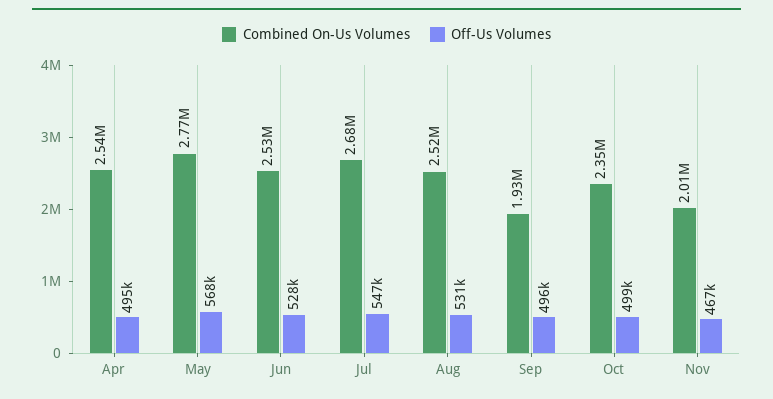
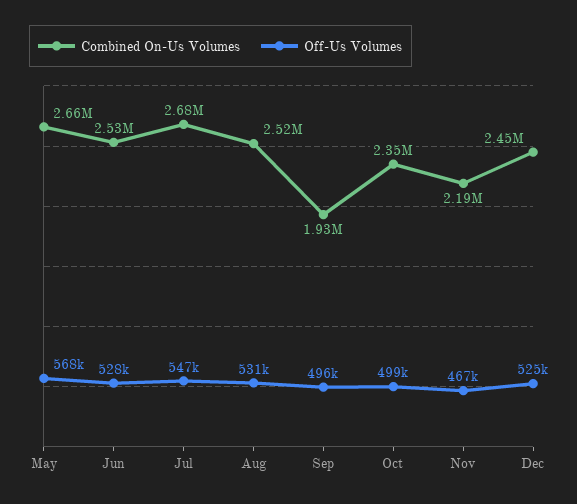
Combined On-Us Volumes, Apr: 2540000 -> none
Off-Us Volumes, Apr: 495000 -> none
Combined On-Us Volumes, May: 2770000 -> 2660000
Combined On-Us Volumes, Nov: 2010000 -> 2190000
Combined On-Us Volumes, Dec: none -> 2450000
Off-Us Volumes, Dec: none -> 525000

